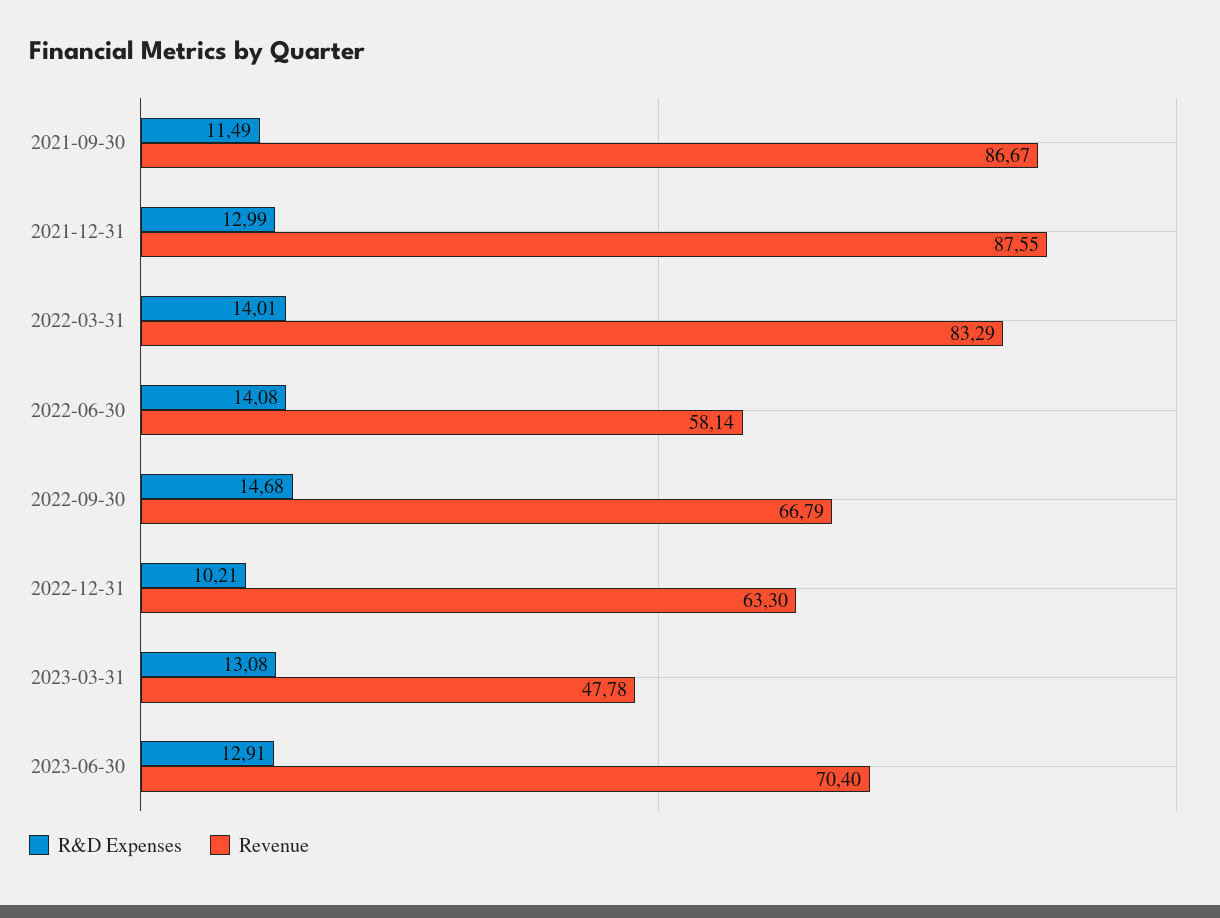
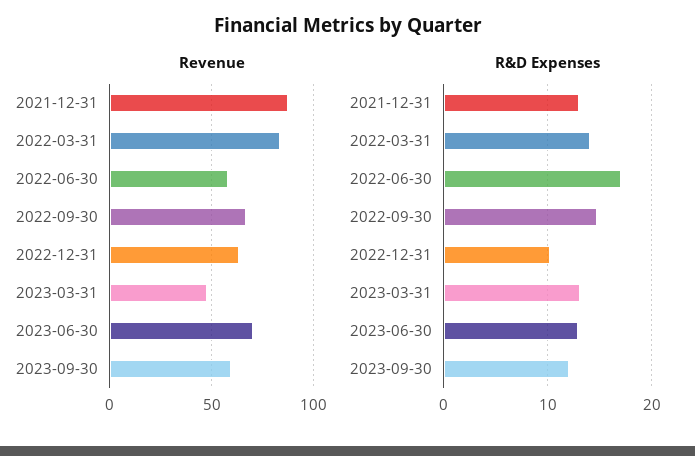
R&D Expenses, 2021-09-30: 11.49 -> none
Revenue, 2021-09-30: 86.67 -> none
R&D Expenses, 2022-06-30: 14.08 -> 17
Revenue, 2023-09-30: none -> 60
R&D Expenses, 2023-09-30: none -> 12

